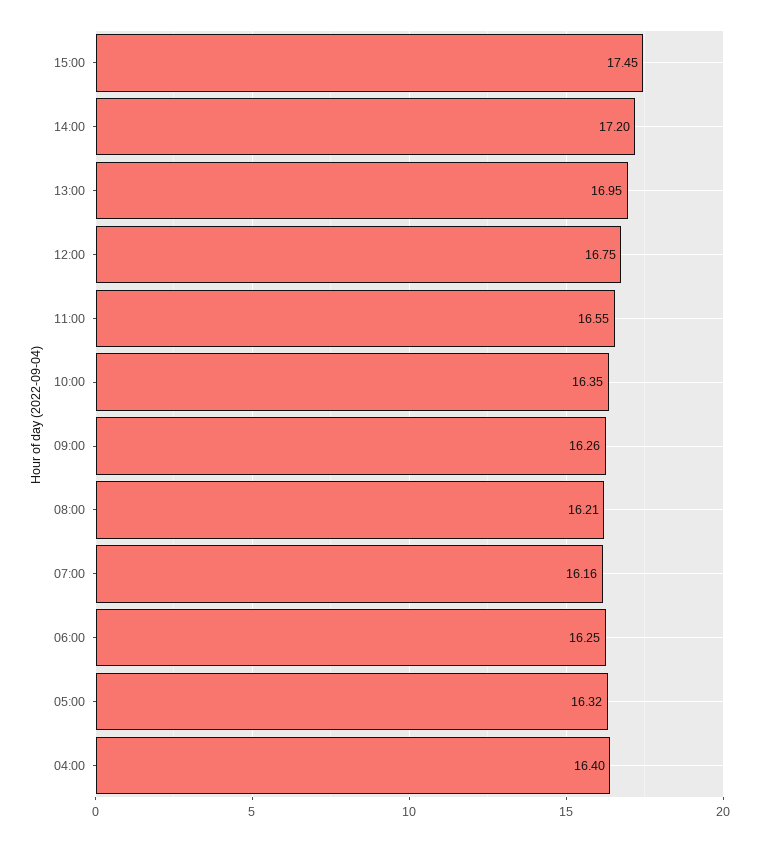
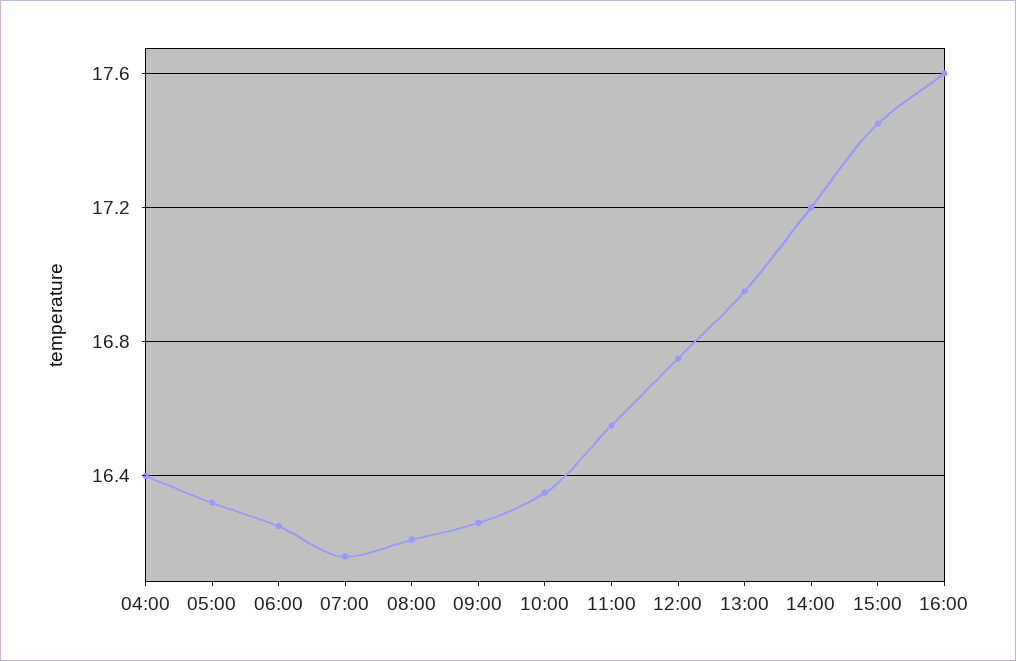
16:00: none -> 17.6

